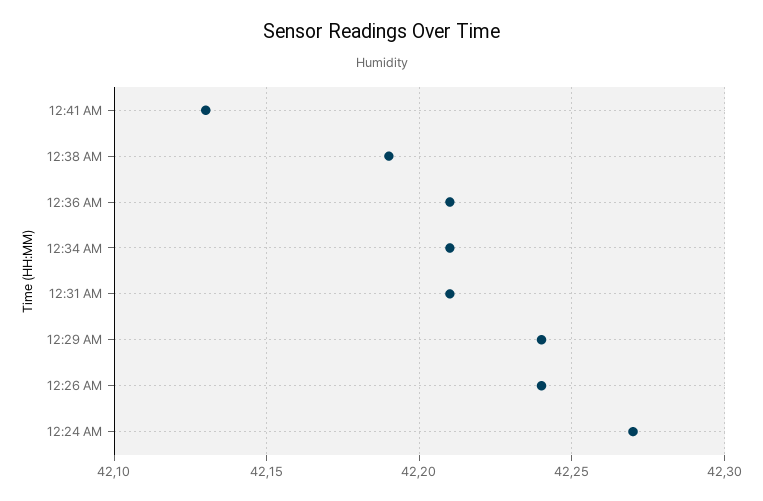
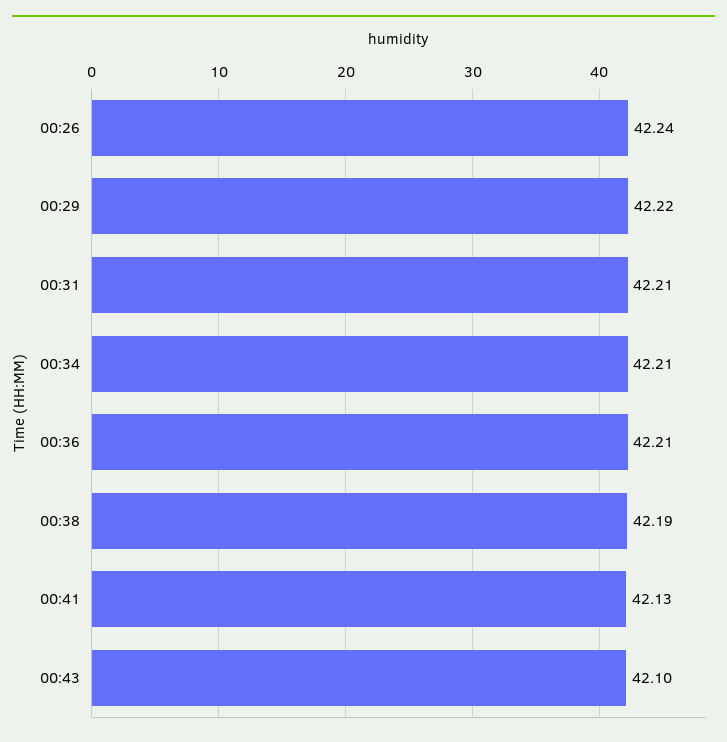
12:29 AM: 42.24 -> 42.22
12:24 AM: 42.27 -> none
00:43: none -> 42.1

